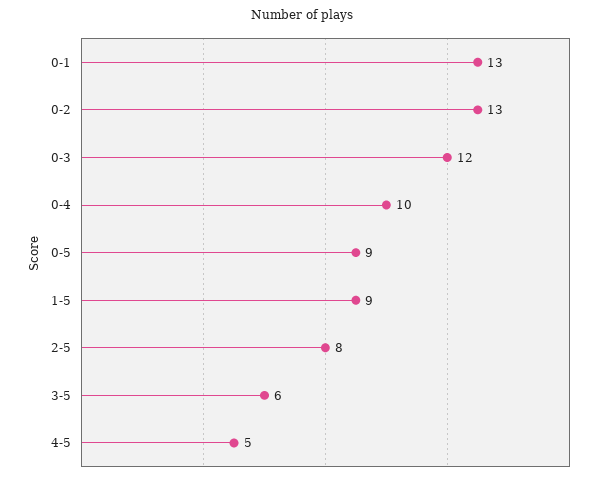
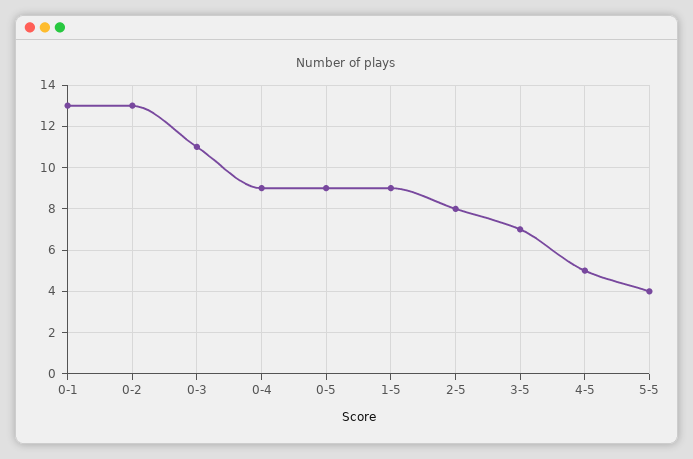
0-3: 12 -> 11
0-4: 10 -> 9
3-5: 6 -> 7
5-5: none -> 4

